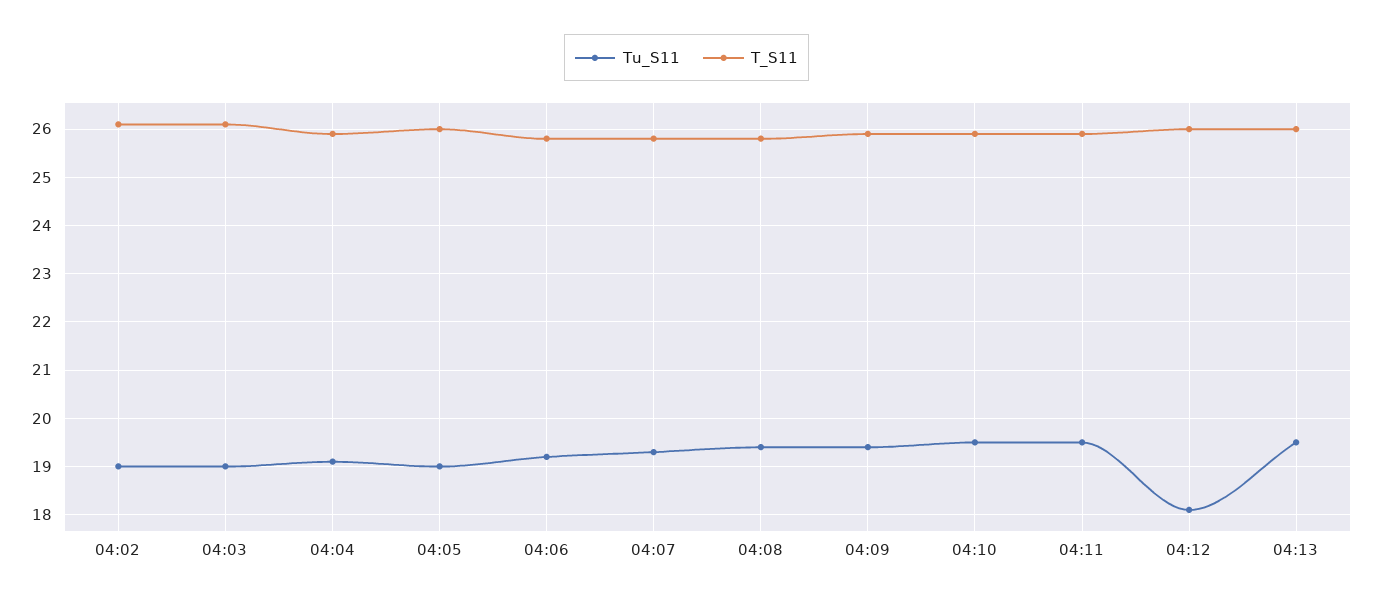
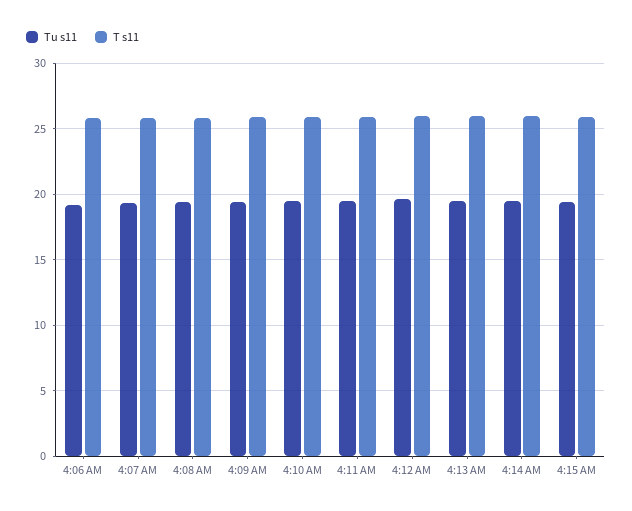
Tu_S11, 04:02: 19 -> none
T_S11, 04:02: 26 -> none
Tu_S11, 04:03: 19 -> none
T_S11, 04:03: 26 -> none
Tu_S11, 04:04: 19 -> none
T_S11, 04:04: 26 -> none
Tu_S11, 04:05: 19 -> none
T_S11, 04:05: 26 -> none
Tu_S11, 04:12: 18 -> 19.5
Tu_S11, 4:14 AM: none -> 19.5
T_S11, 4:14 AM: none -> 26
Tu_S11, 4:15 AM: none -> 19.5
T_S11, 4:15 AM: none -> 26

